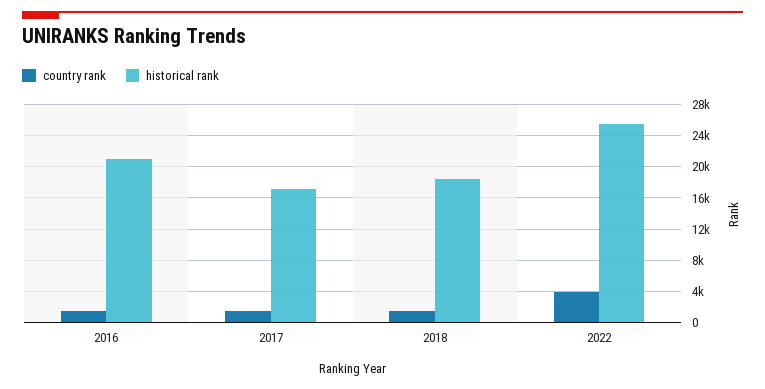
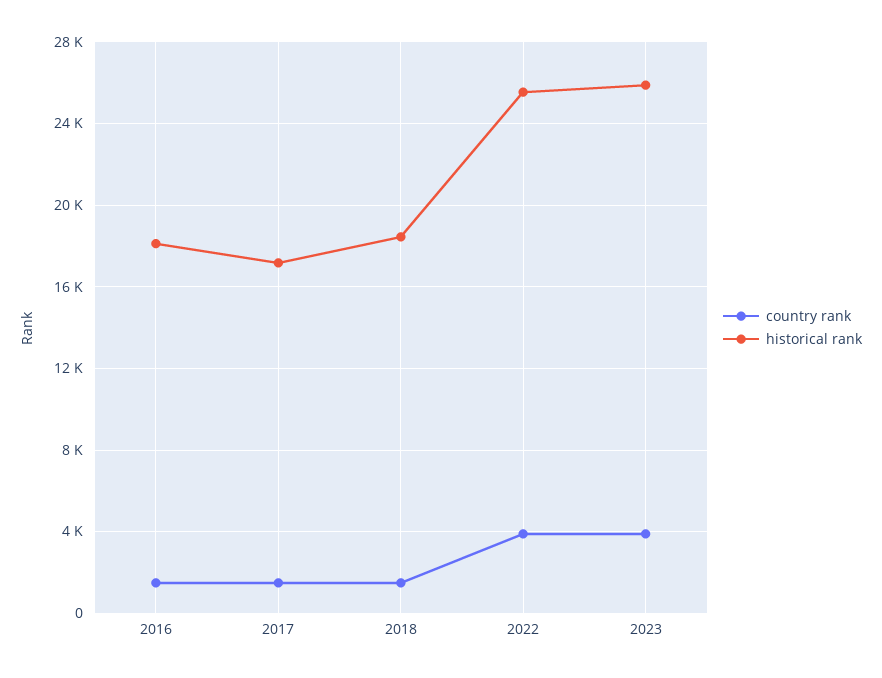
historical rank, 2016: 21000 -> 18000
country rank, 2023: none -> 4000
historical rank, 2023: none -> 26000

